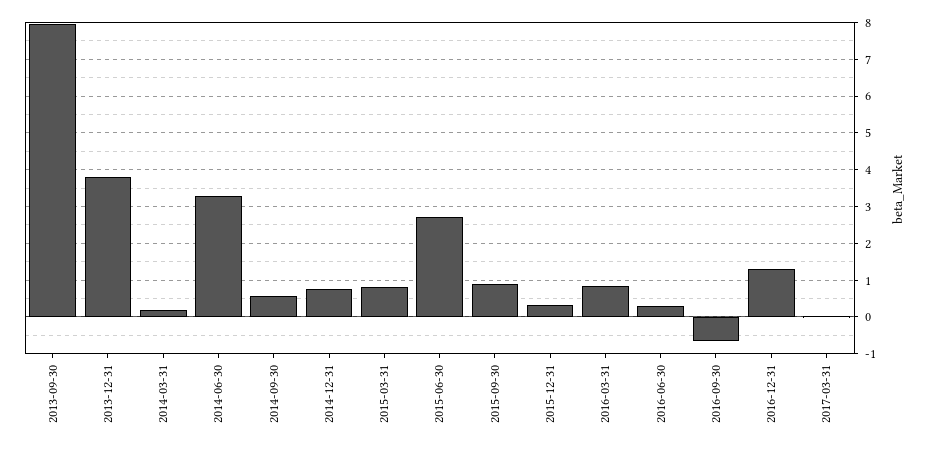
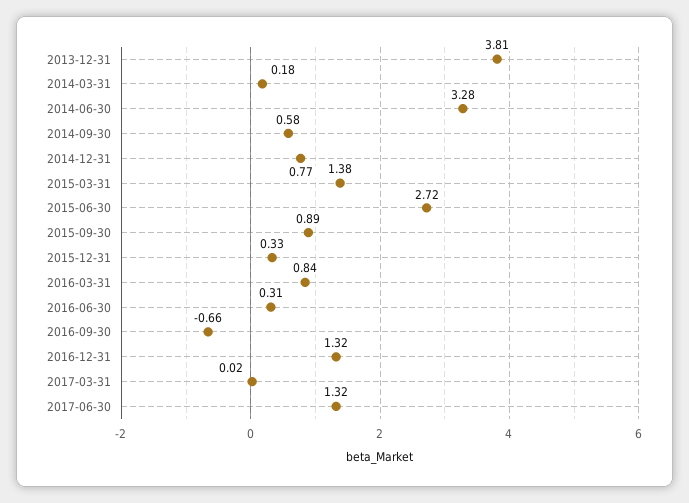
2013-09-30: 8 -> none
2015-03-31: 0.8 -> 1.38
2017-06-30: none -> 1.32

